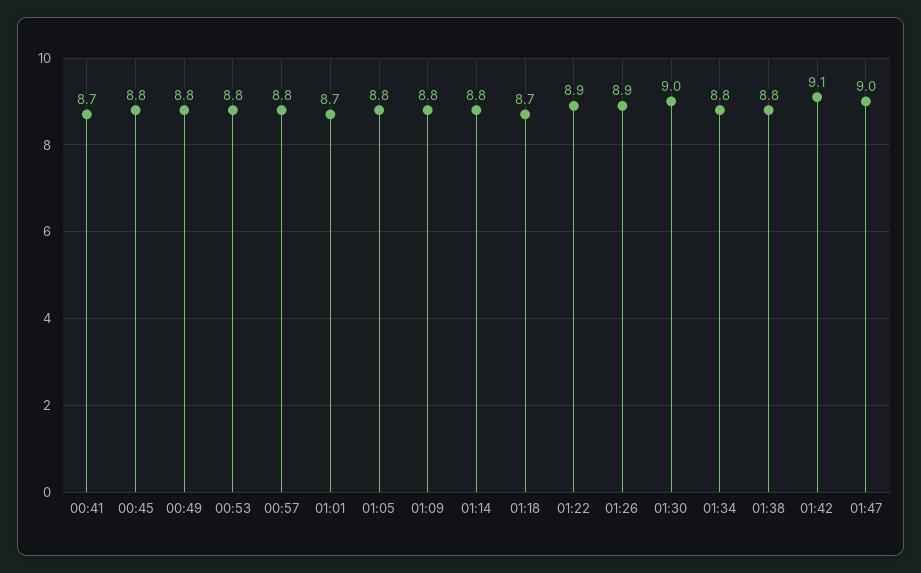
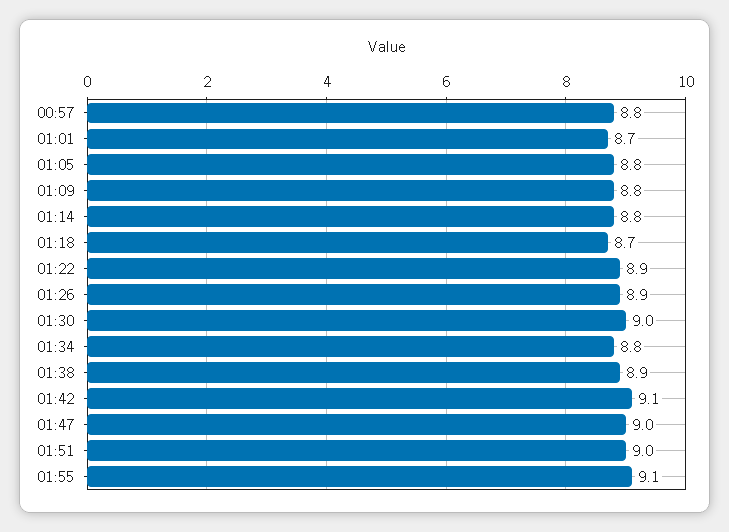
00:41: 8.7 -> none
00:45: 8.8 -> none
00:49: 8.8 -> none
00:53: 8.8 -> none
01:38: 8.8 -> 8.9
01:51: none -> 9
01:55: none -> 9.1

